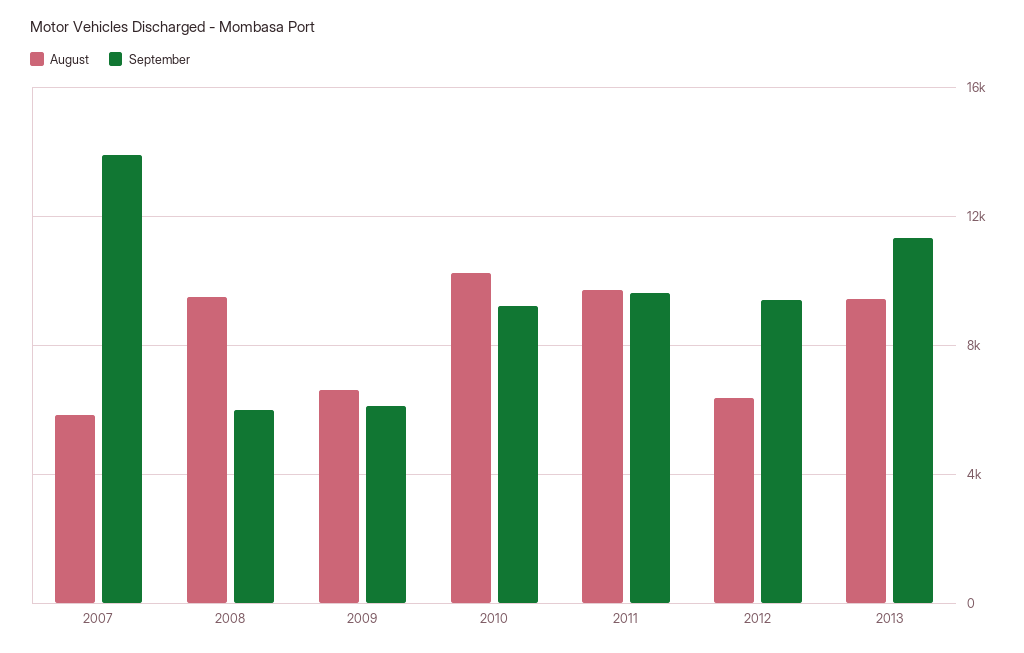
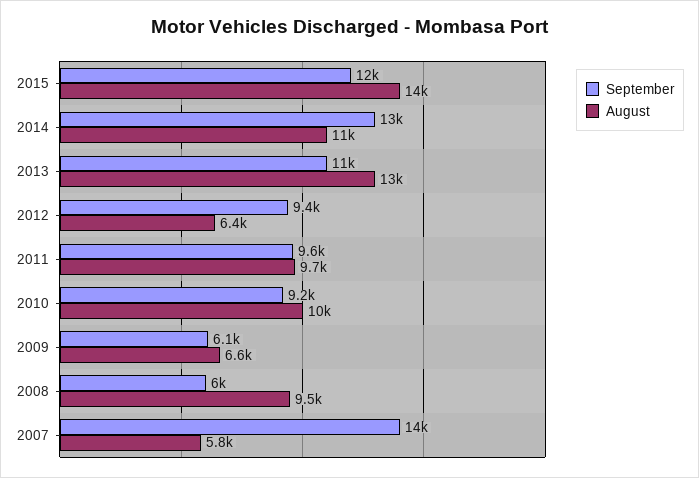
August, 2013: 9500 -> 13000
September, 2015: none -> 12000
August, 2015: none -> 14000
September, 2014: none -> 13000
August, 2014: none -> 11000

